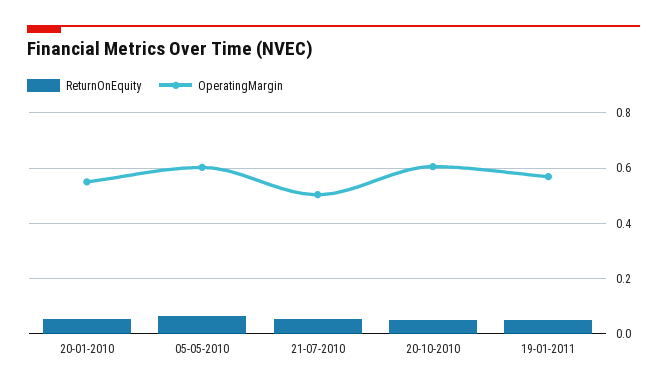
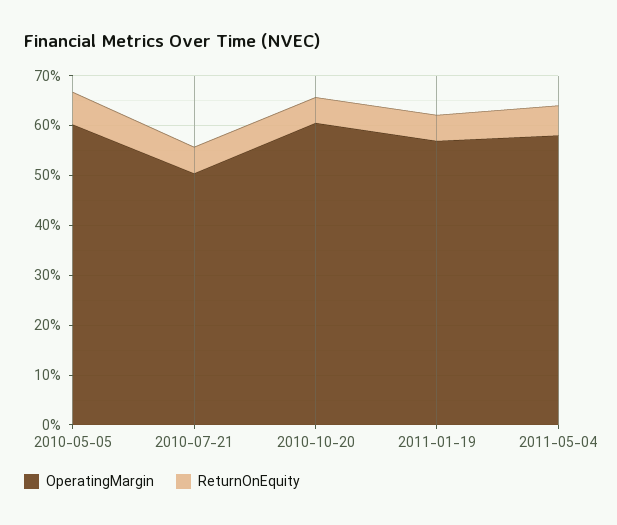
ReturnOnEquity, 20-01-2010: 0.05 -> none
OperatingMargin, 20-01-2010: 0.55 -> none
OperatingMargin, 2011-05-04: none -> 0.58
ReturnOnEquity, 2011-05-04: none -> 0.06

